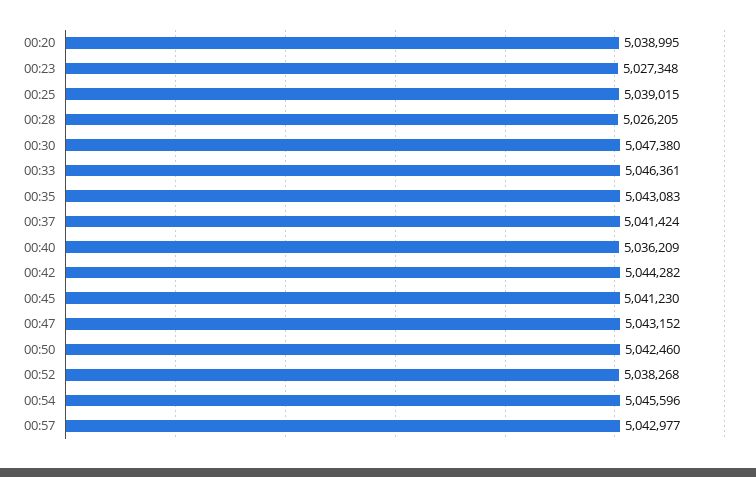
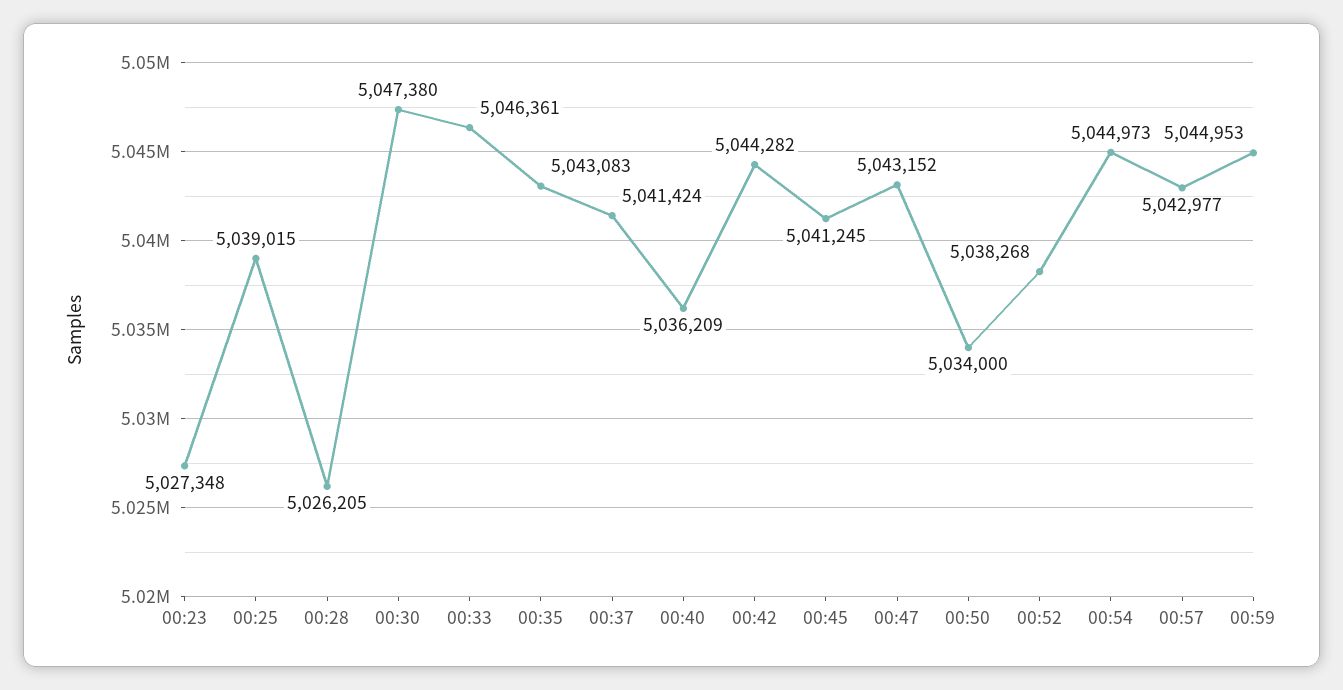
00:20: 5038995 -> none
00:45: 5041230 -> 5041245
00:50: 5042460 -> 5034000
00:54: 5045596 -> 5044973
00:59: none -> 5044953

